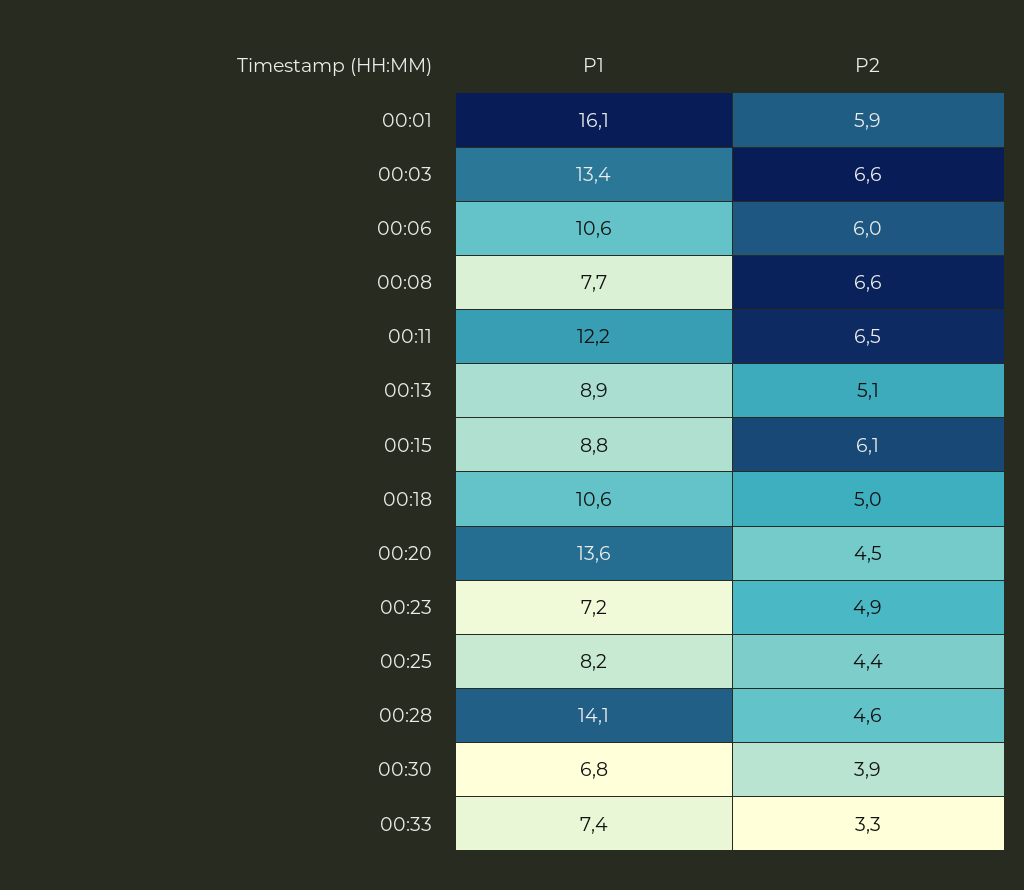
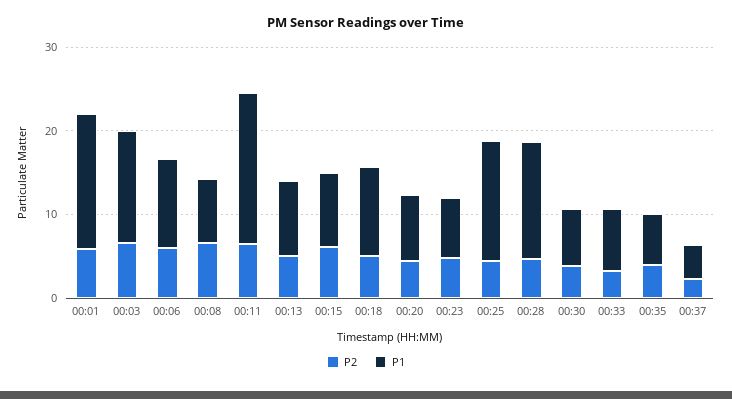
P1, 00:11: 12.2 -> 18
P1, 00:20: 13.6 -> 8
P1, 00:25: 8.2 -> 14
P2, 00:35: none -> 4
P1, 00:35: none -> 6
P2, 00:37: none -> 2
P1, 00:37: none -> 4

